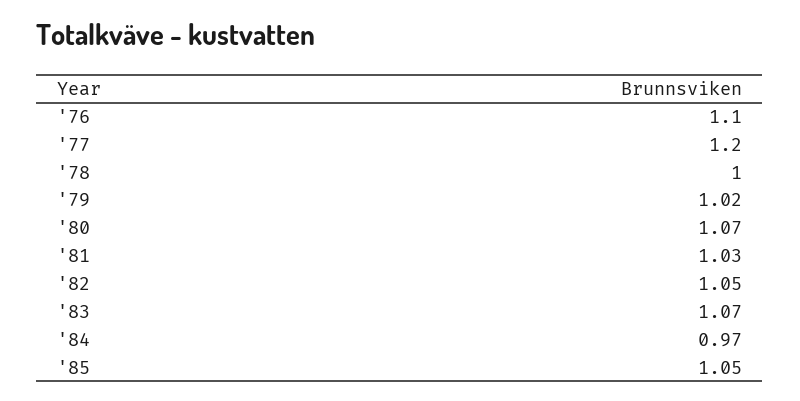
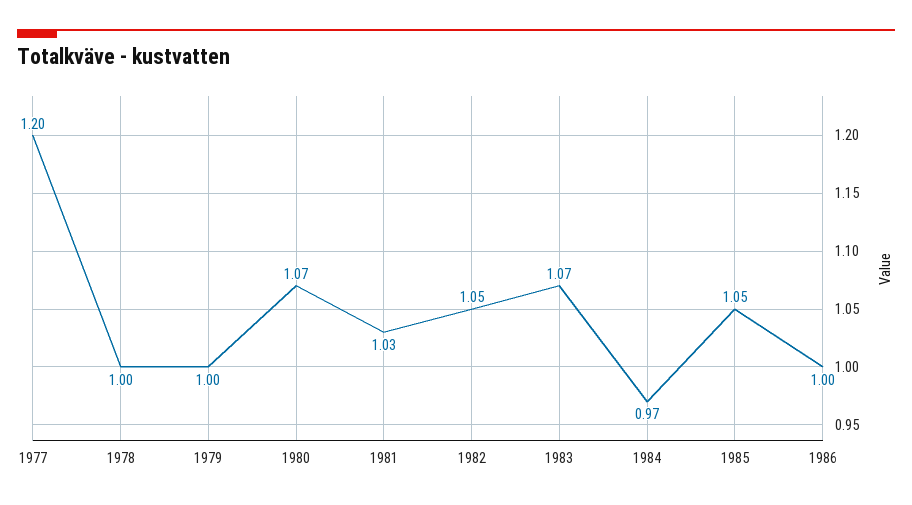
'76: 1.1 -> none
'79: 1.02 -> 1
1986: none -> 1

